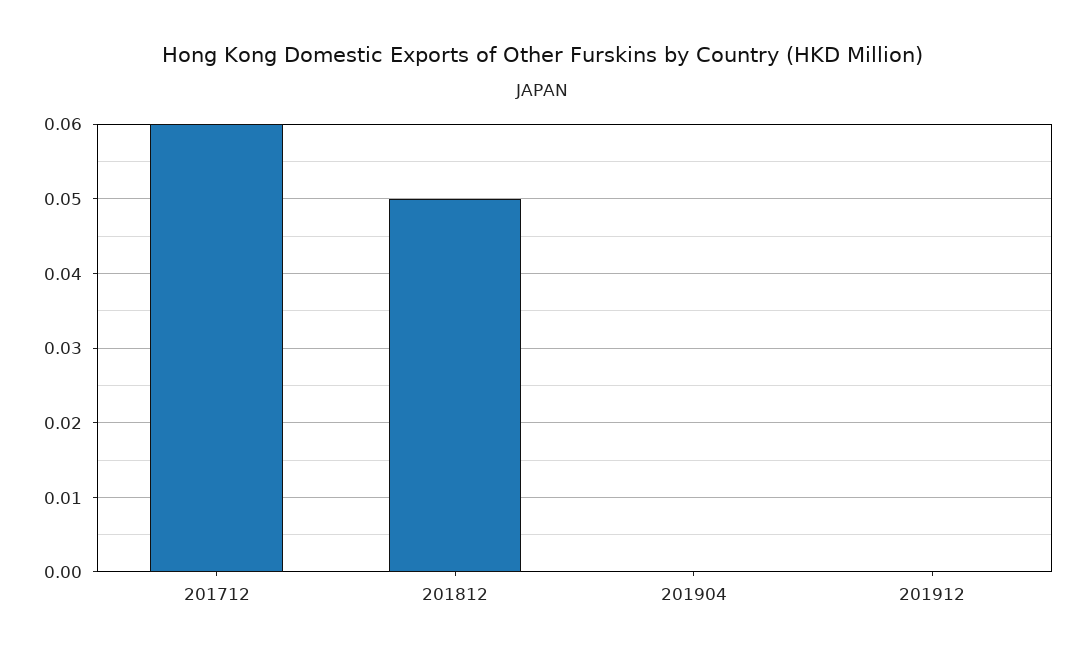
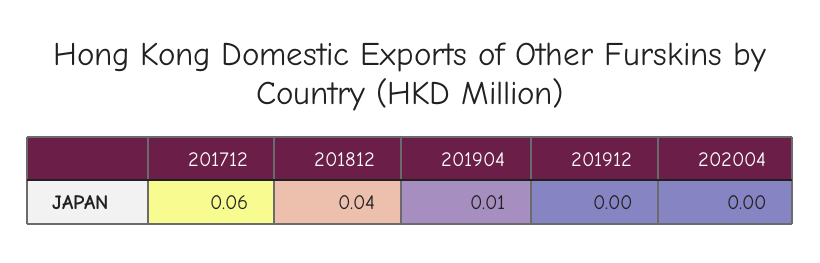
201812: 0.05 -> 0.04
201904: 0 -> 0.01
202004: none -> 0

